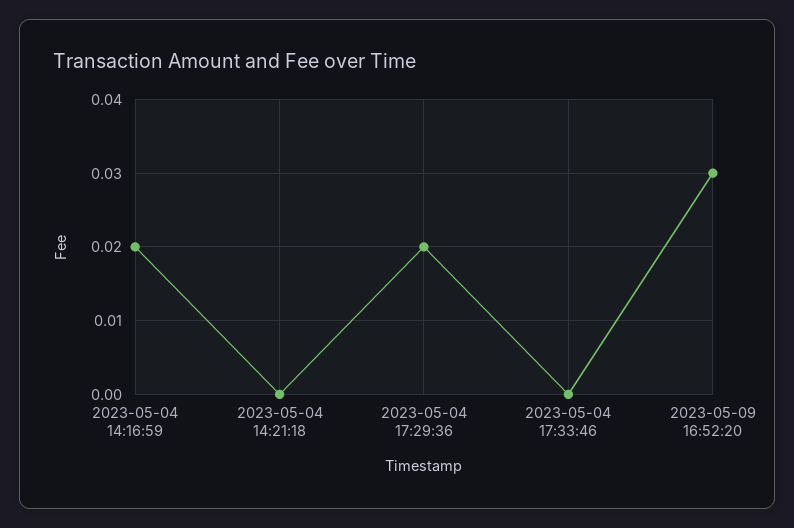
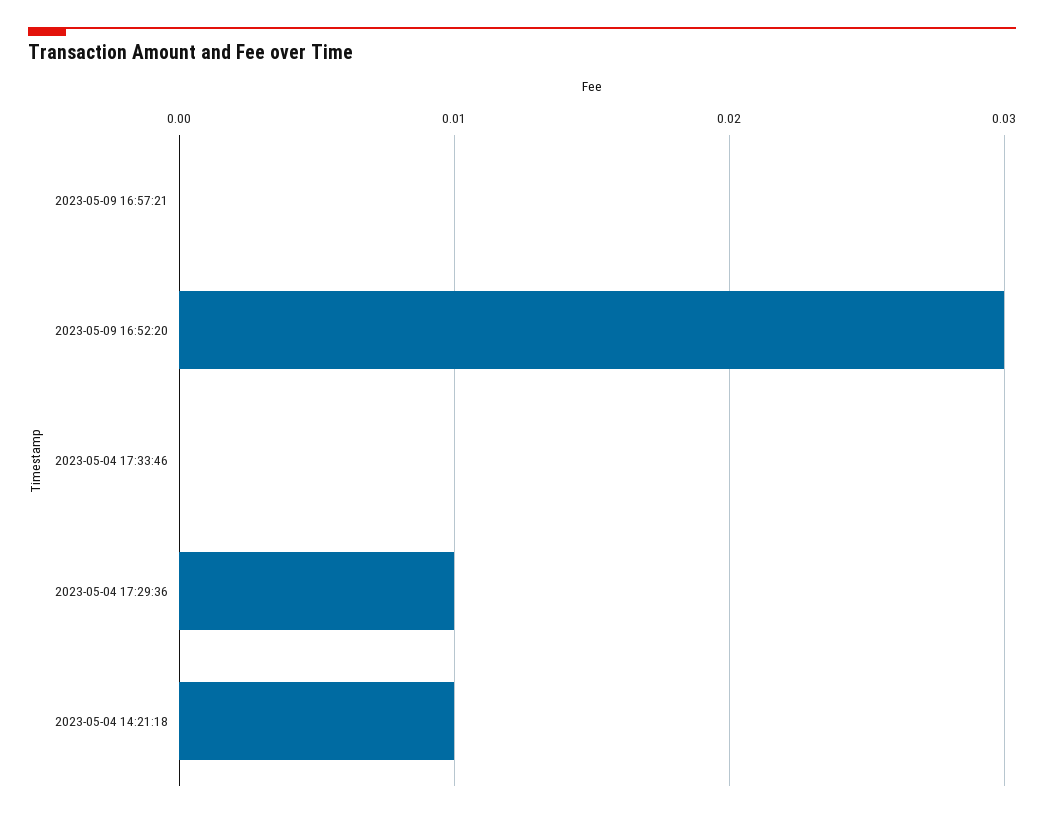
2023-05-04 14:16:59: 0.02 -> none
2023-05-04 14:21:18: 0 -> 0.01
2023-05-04 17:29:36: 0.02 -> 0.01
2023-05-09 16:57:21: none -> 0

